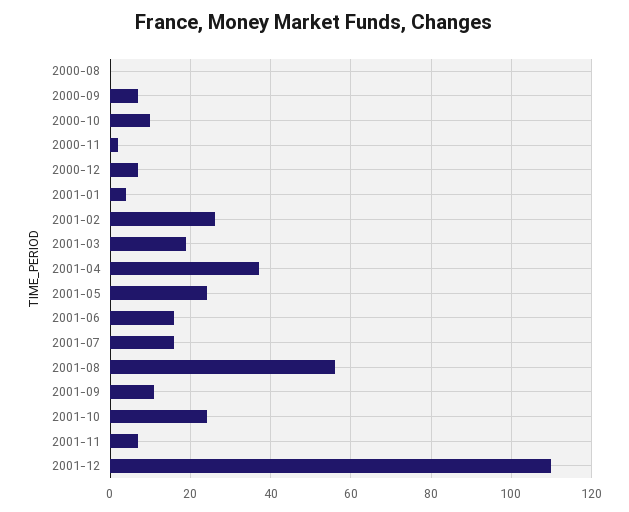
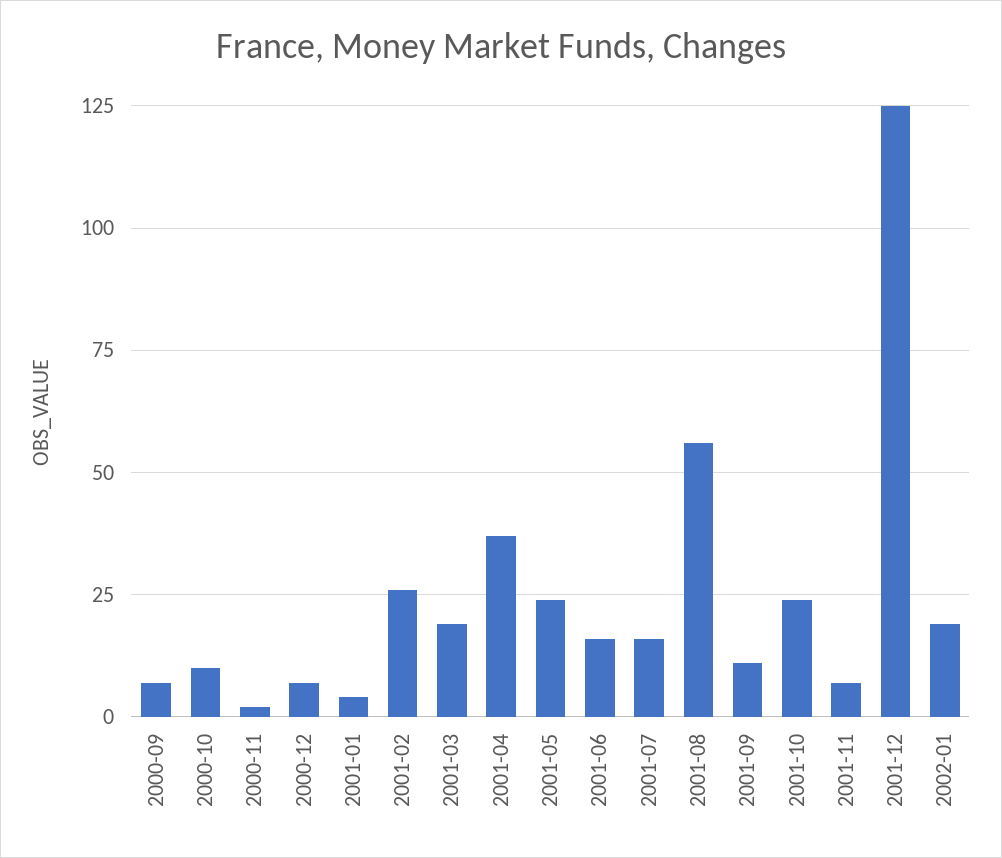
2000-08: 0 -> none
2001-12: 110 -> 125
2002-01: none -> 20

